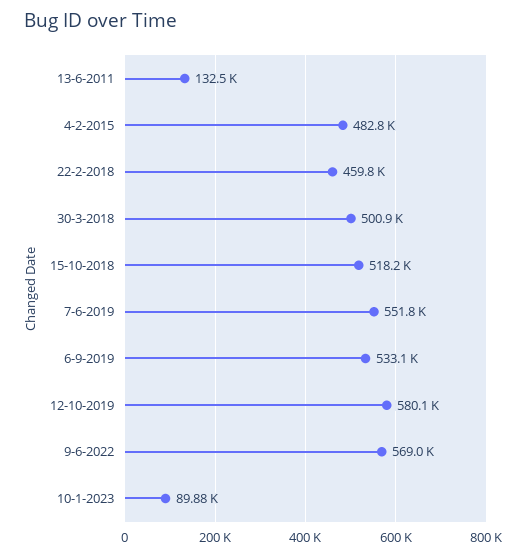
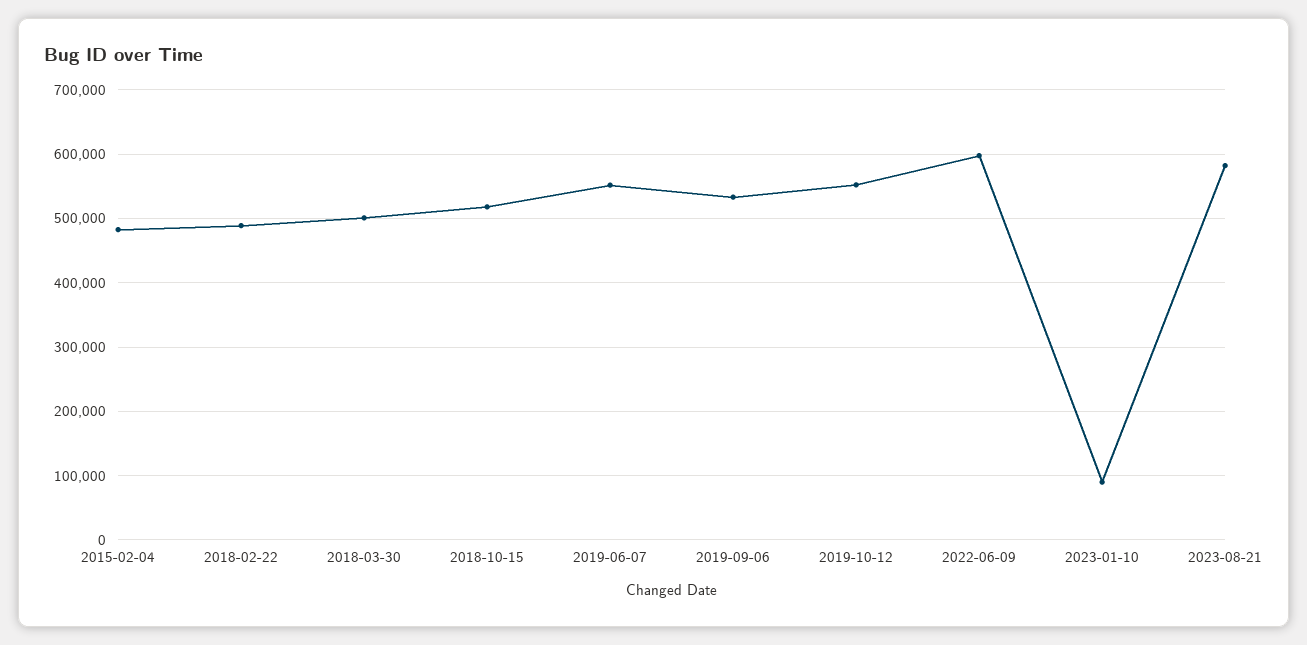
13-6-2011: 132500 -> none
22-2-2018: 459800 -> 490000
12-10-2019: 580100 -> 550000
9-6-2022: 569000 -> 600000
2023-08-21: none -> 580000

